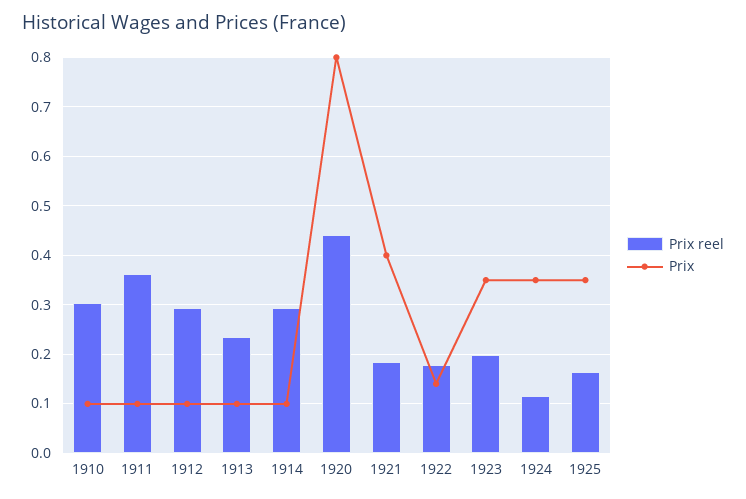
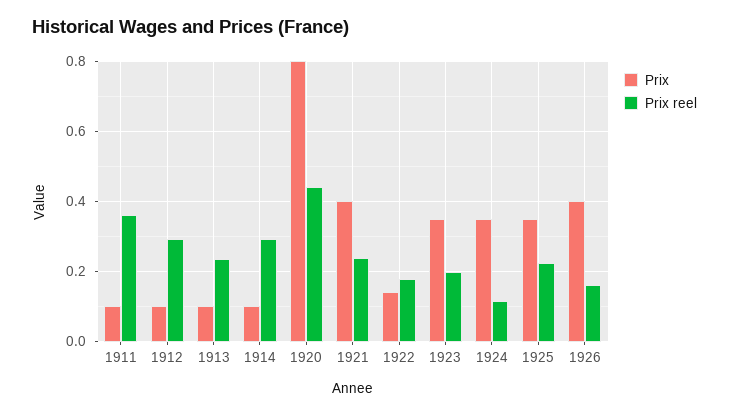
Prix reel, 1910: 0.3 -> none
Prix, 1910: 0.1 -> none
Prix reel, 1921: 0.18 -> 0.24
Prix reel, 1925: 0.16 -> 0.22
Prix, 1926: none -> 0.4
Prix reel, 1926: none -> 0.16

